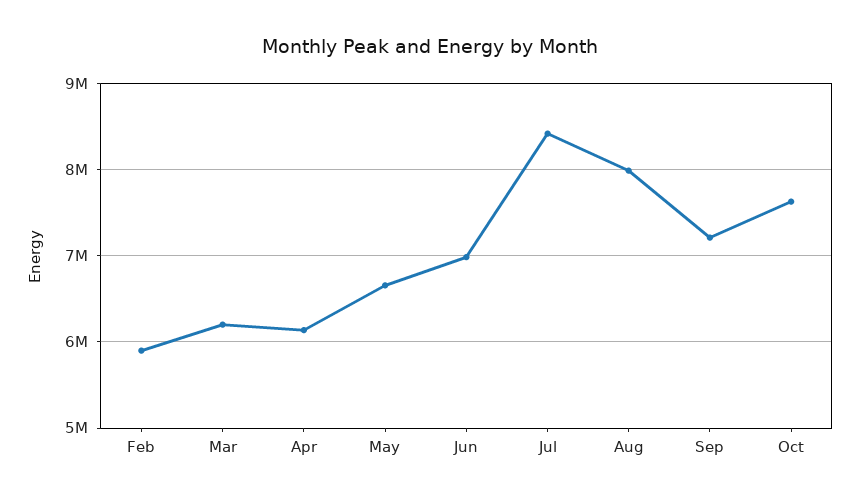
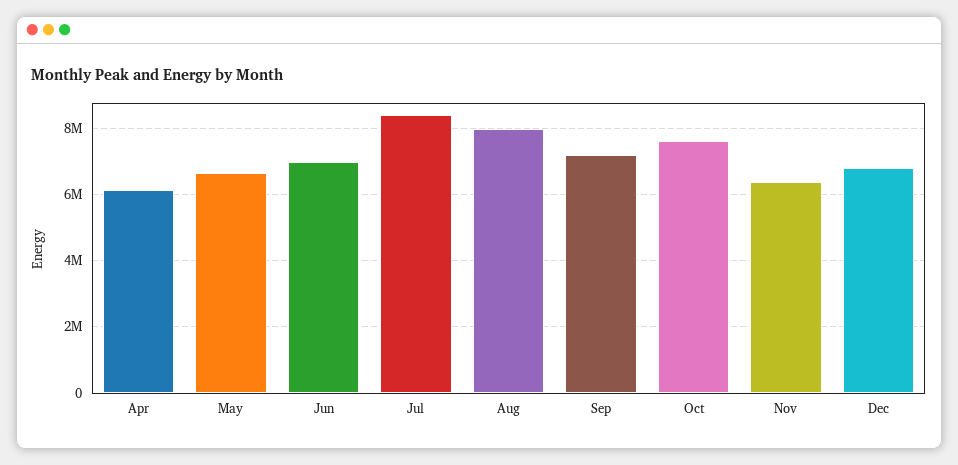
Feb: 5900000 -> none
Mar: 6200000 -> none
Nov: none -> 6400000
Dec: none -> 6800000

